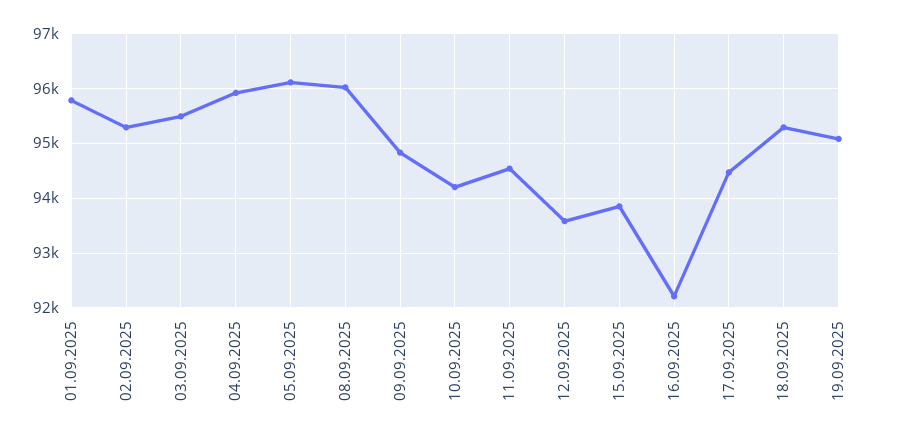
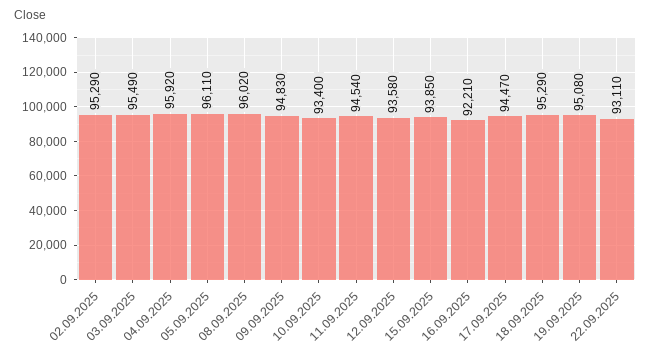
01.09.2025: 95800 -> none
10.09.2025: 94200 -> 93400
22.09.2025: none -> 93110

